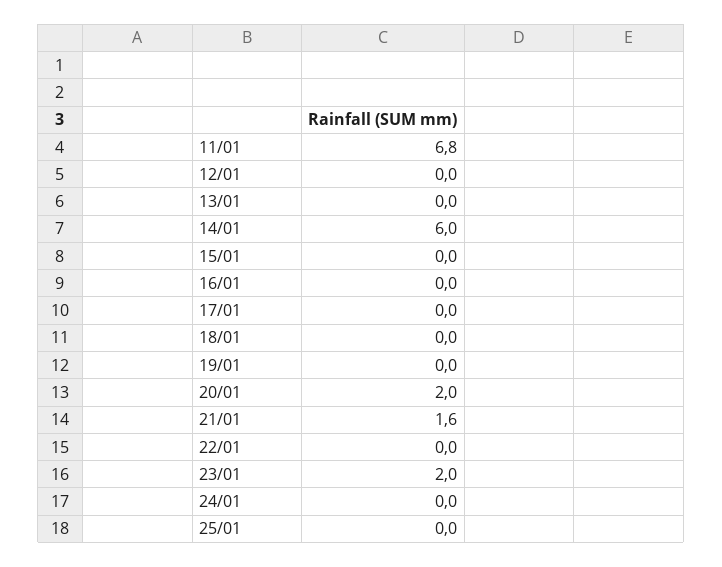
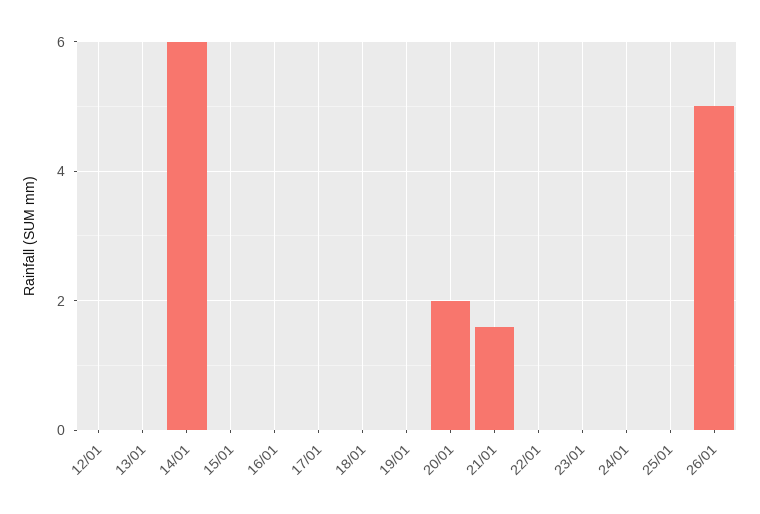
11/01: 6.8 -> none
23/01: 2 -> 0
26/01: none -> 5

